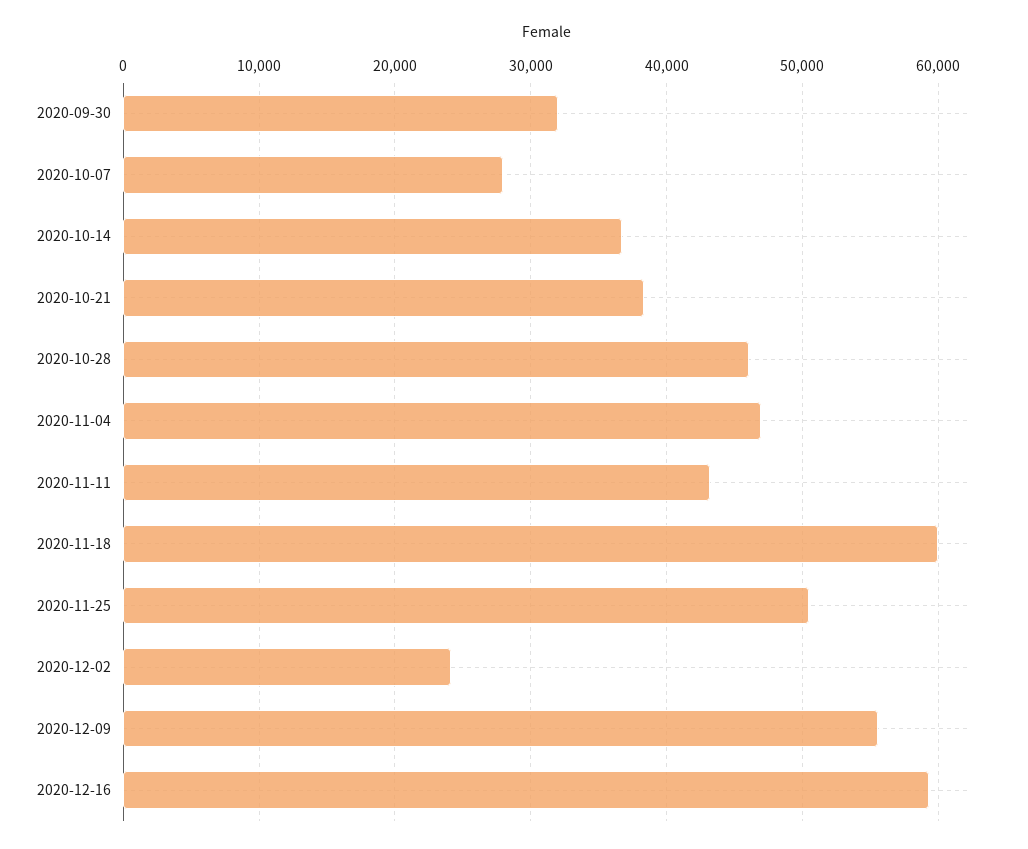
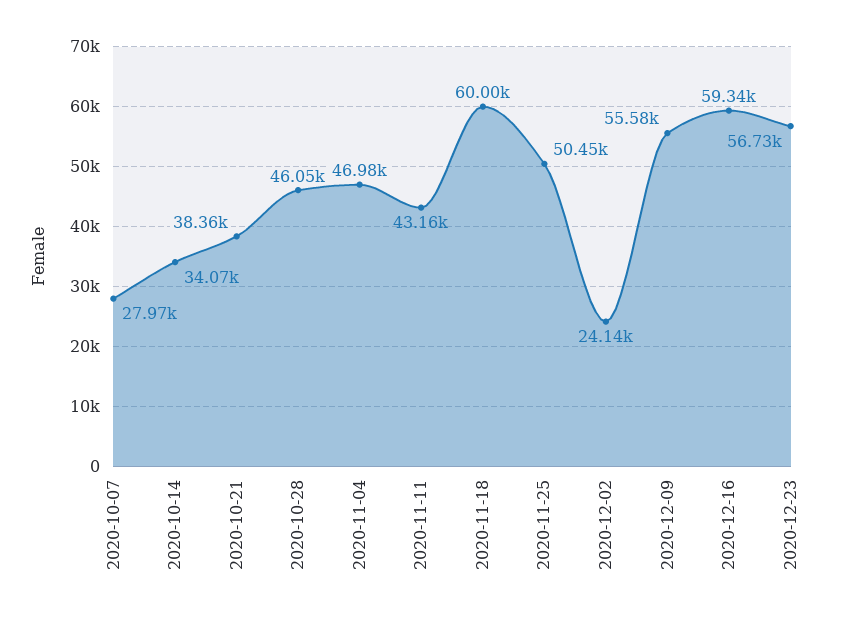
2020-09-30: 32000 -> none
2020-10-14: 37000 -> 34070
2020-12-23: none -> 56730

